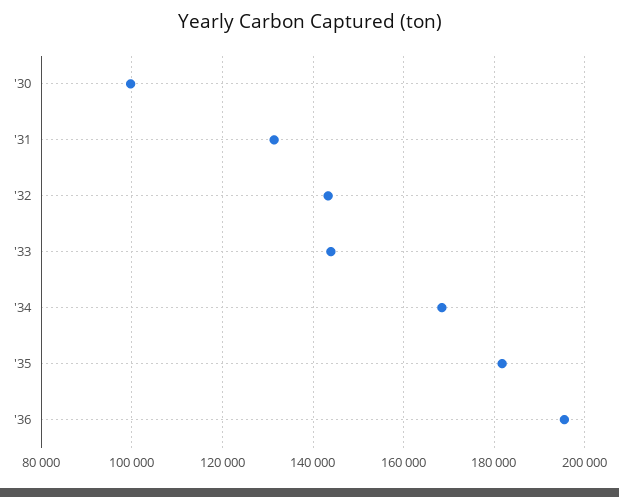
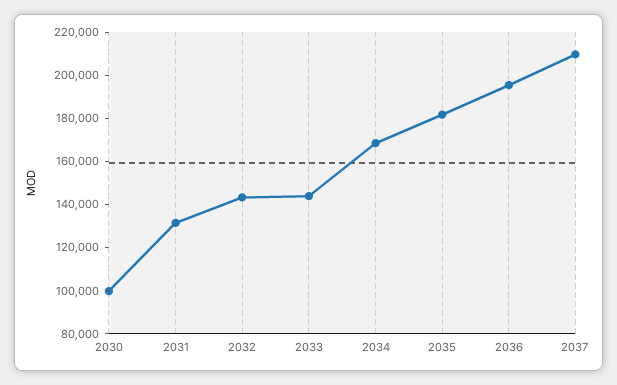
2037: none -> 210000

